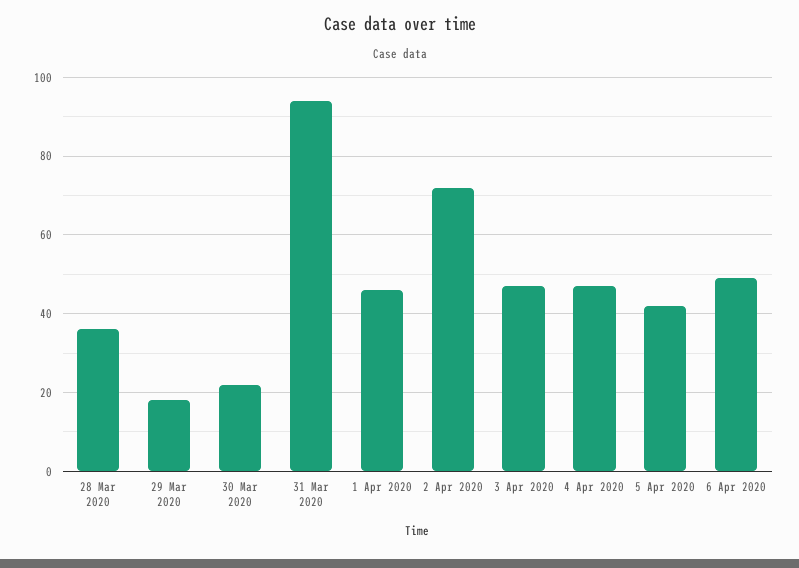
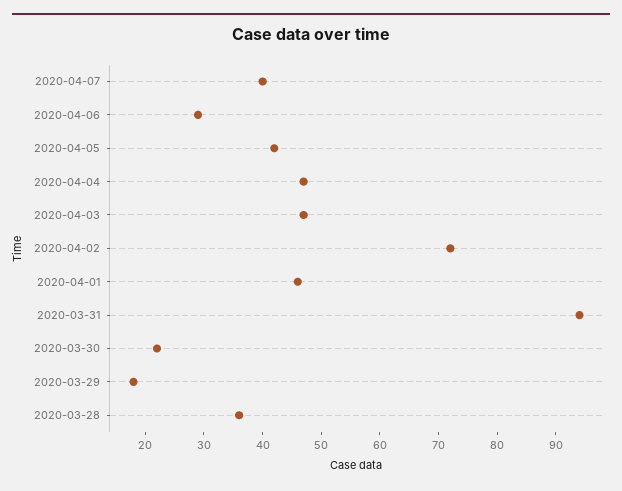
6 Apr 2020: 50 -> 30
2020-04-07: none -> 40

